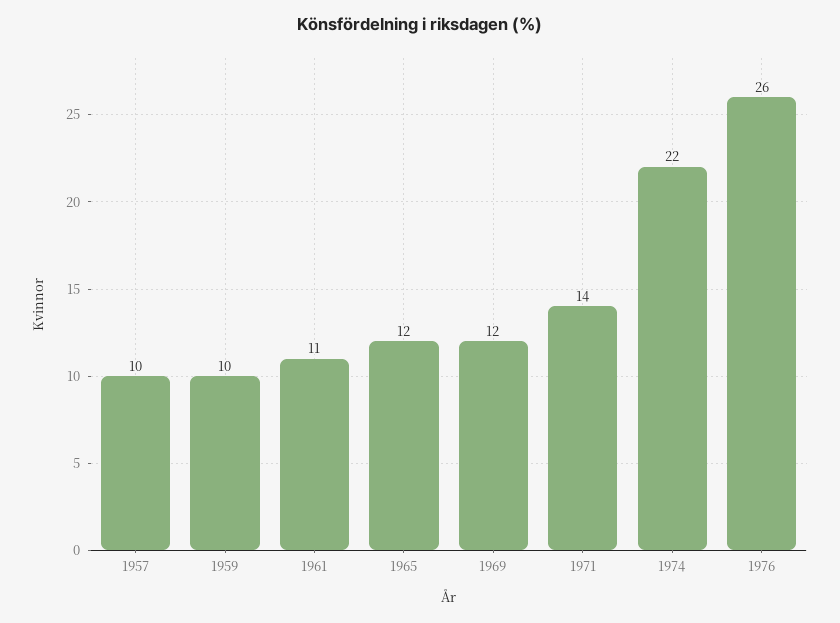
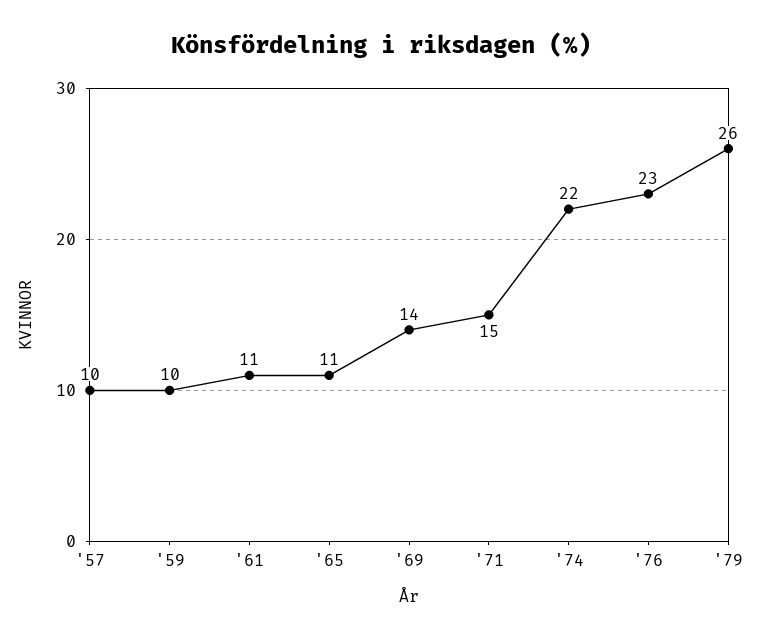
1965: 12 -> 11
1969: 12 -> 14
1971: 14 -> 15
1976: 26 -> 23
'79: none -> 26

